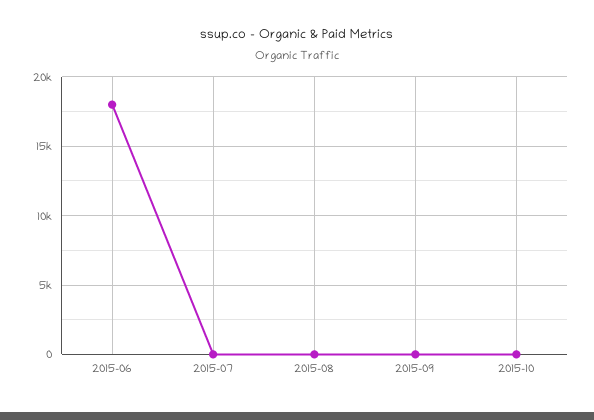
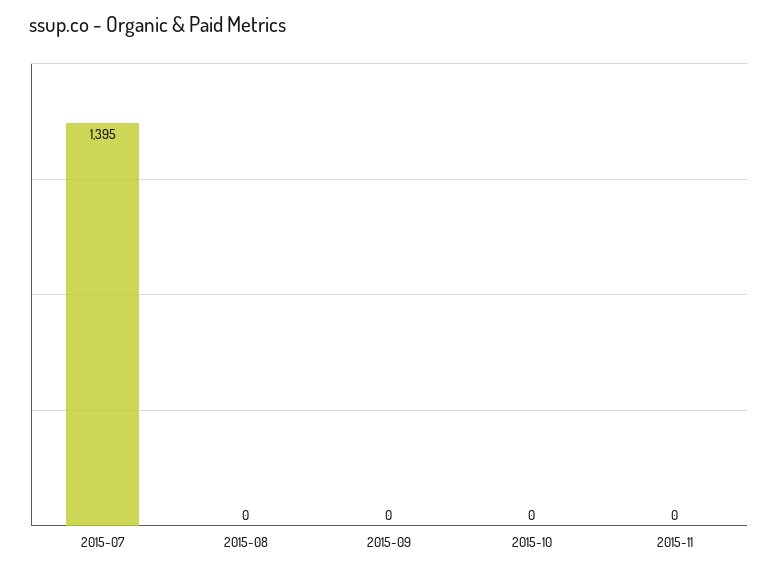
2015-06: 18000 -> none
2015-07: 0 -> 1395
2015-11: none -> 0

